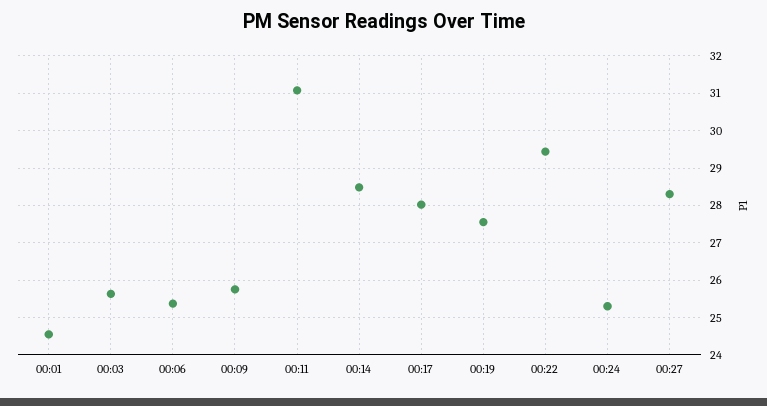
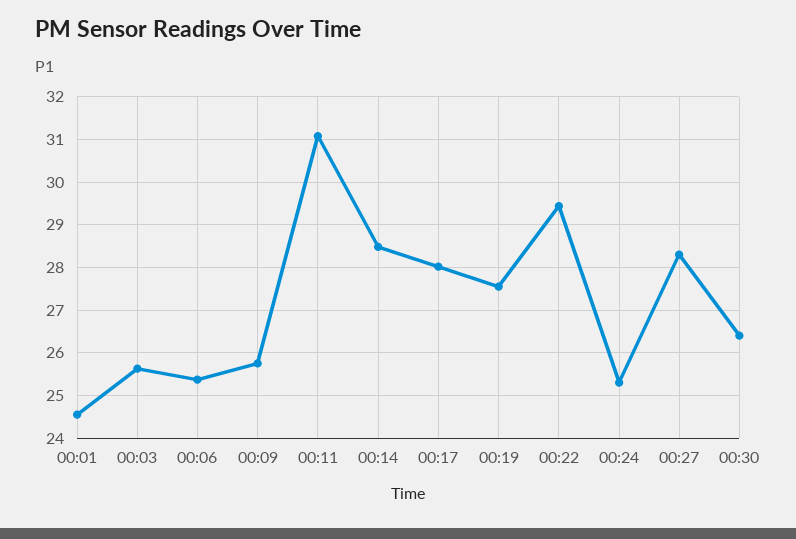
00:30: none -> 26.4

